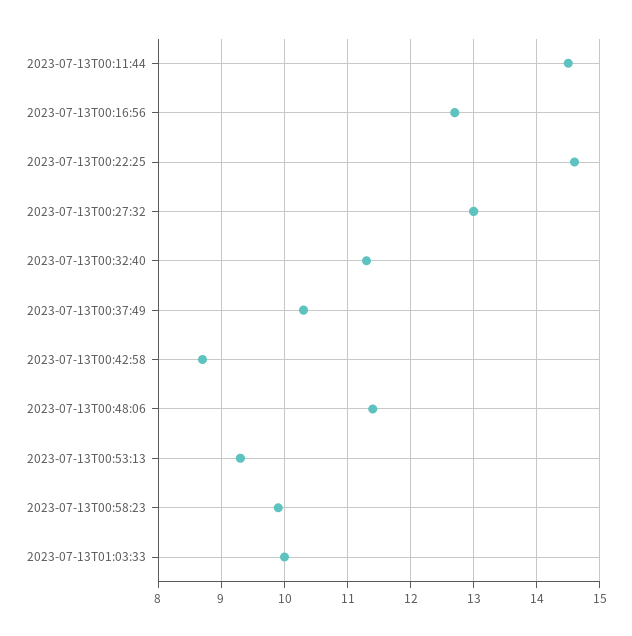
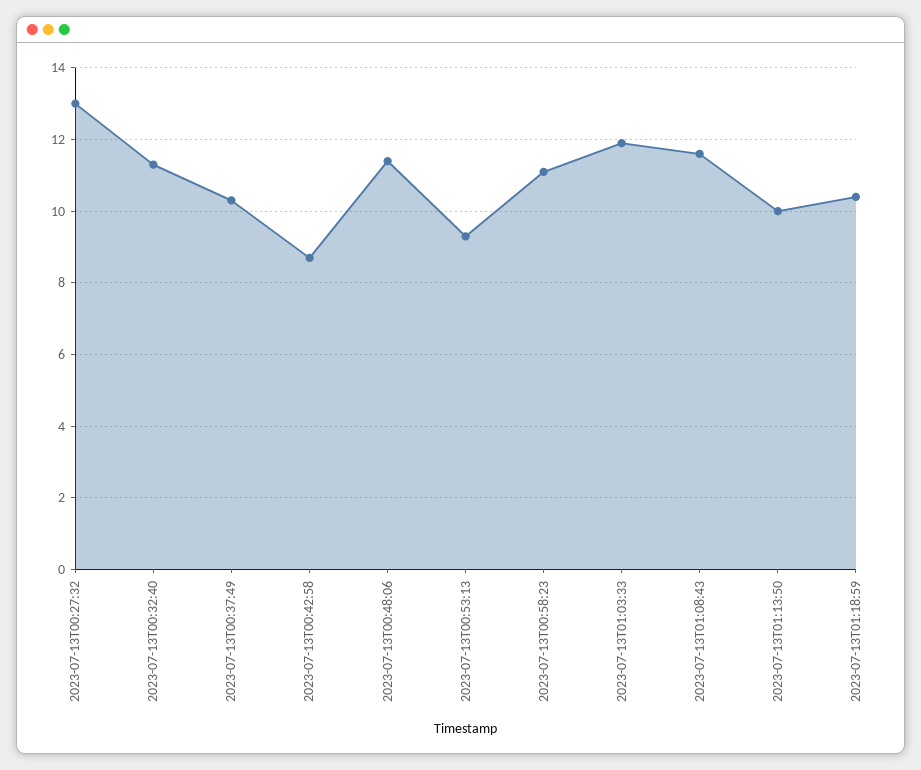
2023-07-13T00:11:44: 14.5 -> none
2023-07-13T00:16:56: 12.7 -> none
2023-07-13T00:22:25: 14.6 -> none
2023-07-13T00:58:23: 9.9 -> 11
2023-07-13T01:03:33: 10 -> 12
2023-07-13T01:08:43: none -> 11.5
2023-07-13T01:13:50: none -> 10
2023-07-13T01:18:59: none -> 10.5

